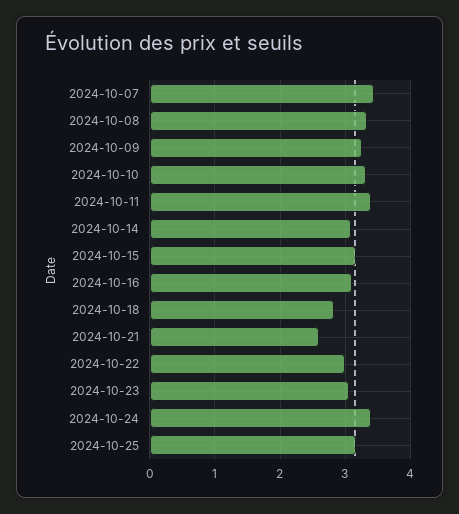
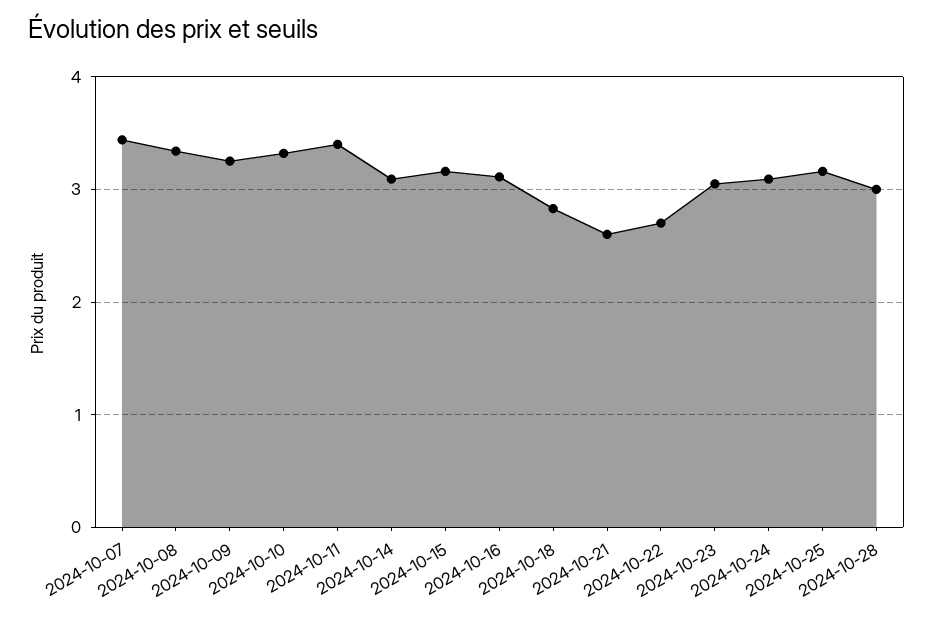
2024-10-22: 3 -> 2.7
2024-10-24: 3.4 -> 3.1
2024-10-28: none -> 3

